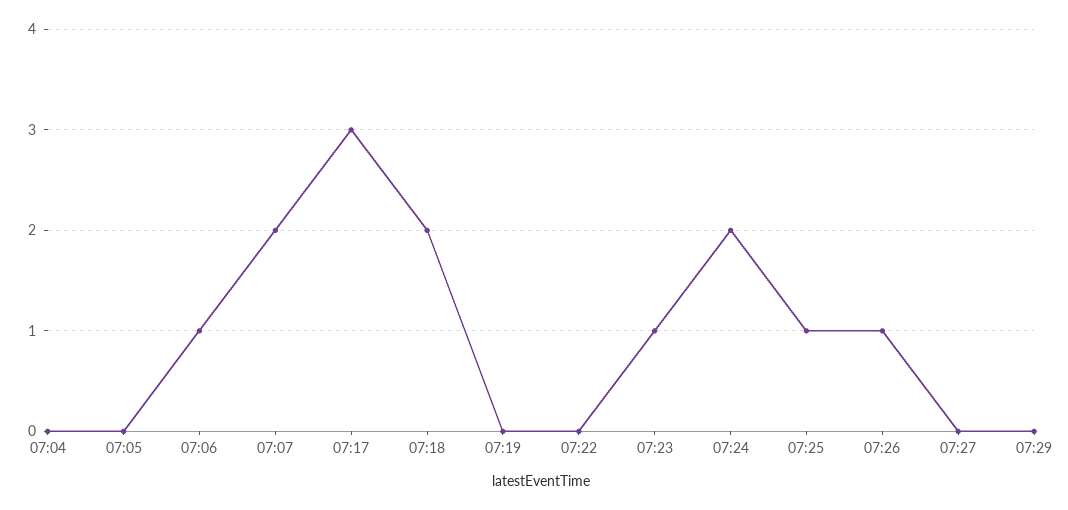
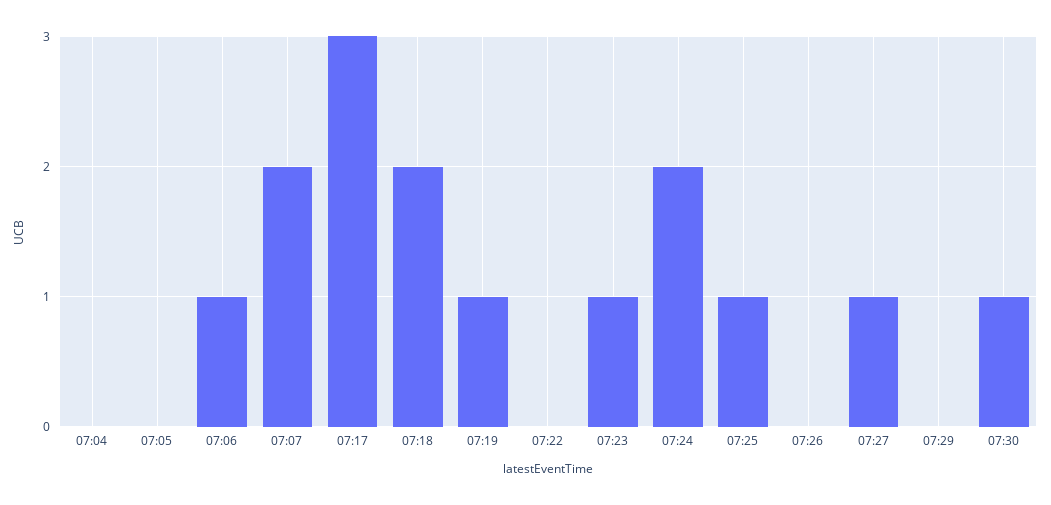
07:19: 0 -> 1
07:26: 1 -> 0
07:27: 0 -> 1
07:30: none -> 1

